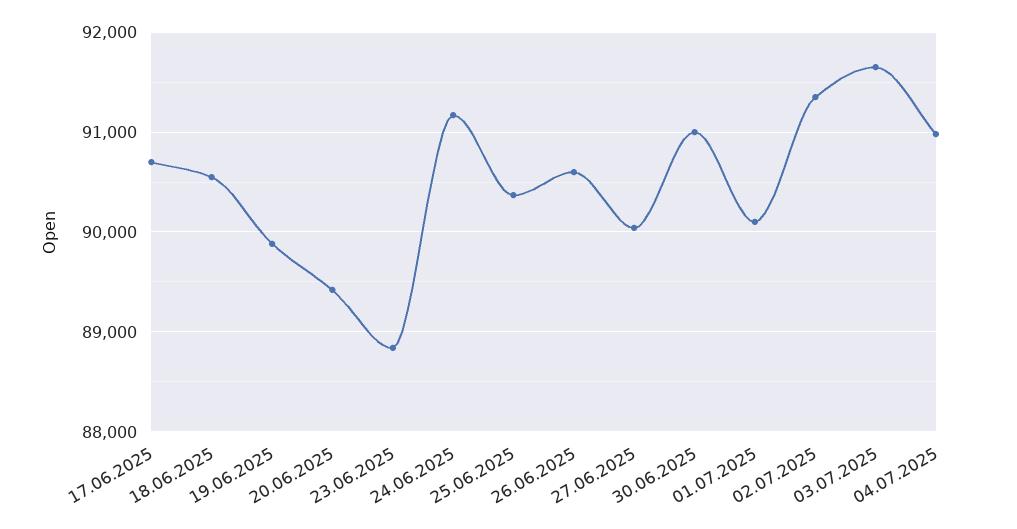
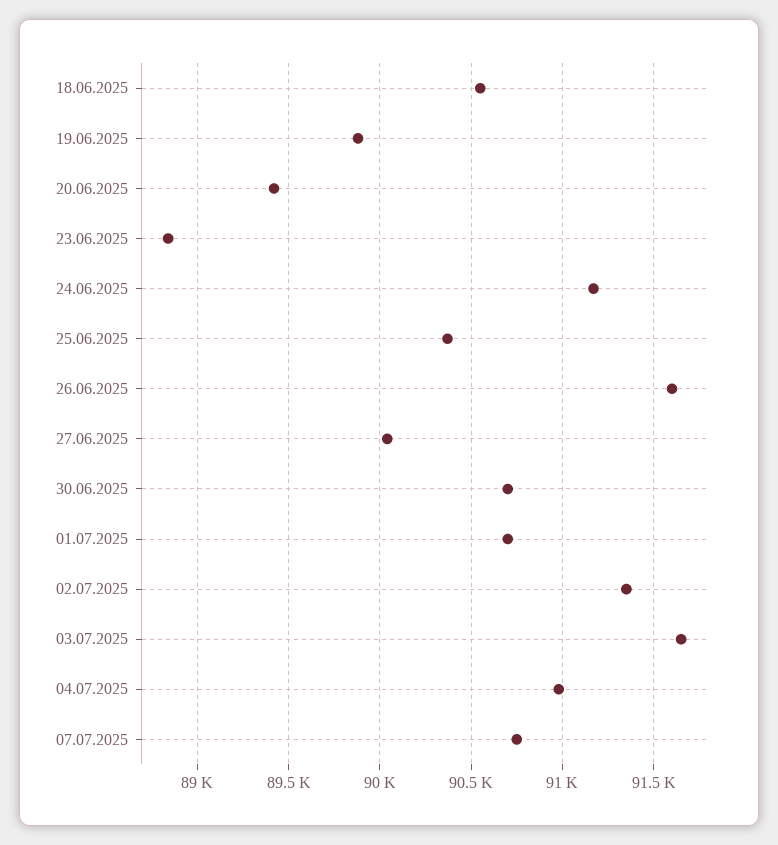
17.06.2025: 90700 -> none
26.06.2025: 90600 -> 91600
30.06.2025: 91000 -> 90700
01.07.2025: 90100 -> 90700
07.07.2025: none -> 90750

